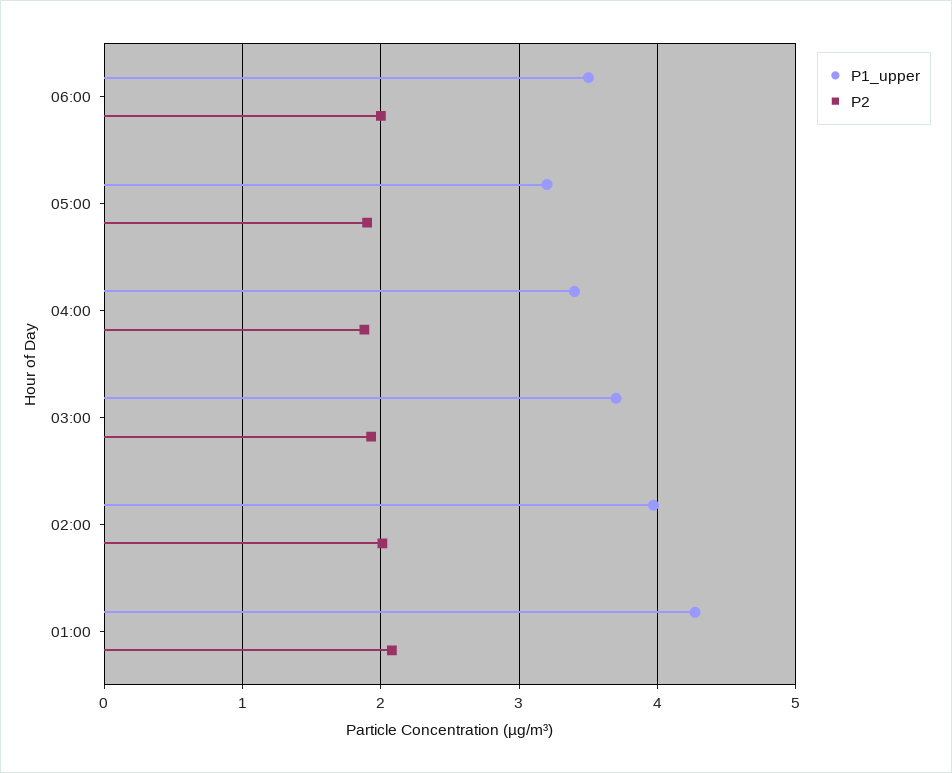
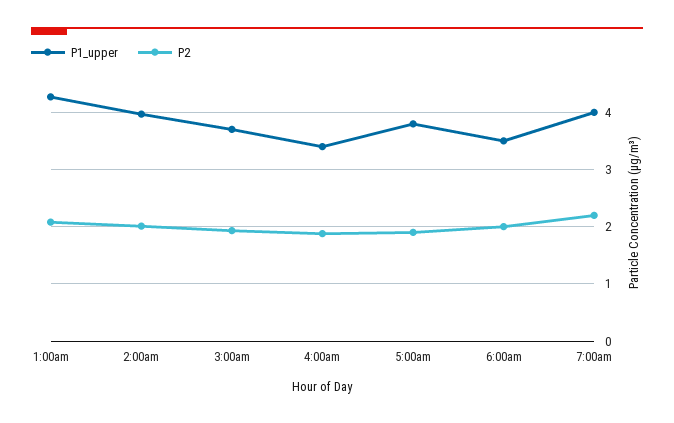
P1_upper, 05:00: 3.2 -> 3.8
P1_upper, 7:00am: none -> 4
P2, 7:00am: none -> 2.2

